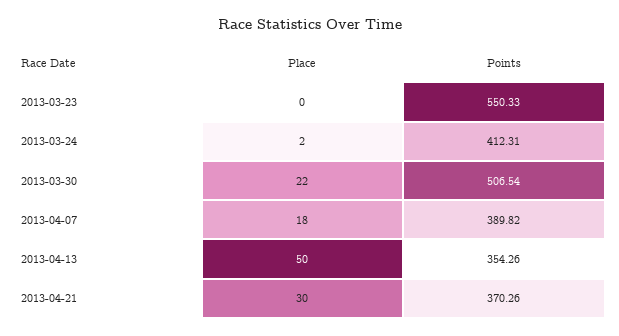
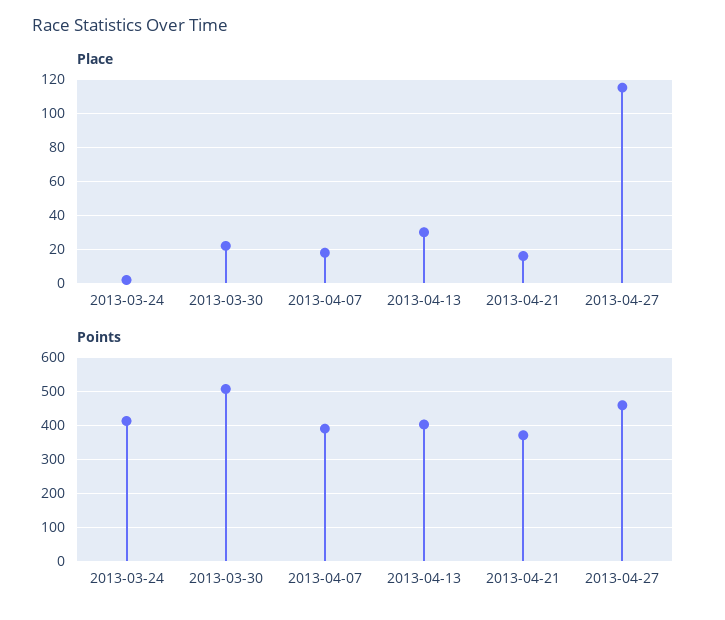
Place, 2013-03-23: 0 -> none
Points, 2013-03-23: 550.33 -> none
Place, 2013-04-13: 50 -> 30
Points, 2013-04-13: 354.26 -> 400
Place, 2013-04-21: 30 -> 15
Place, 2013-04-27: none -> 115
Points, 2013-04-27: none -> 460

